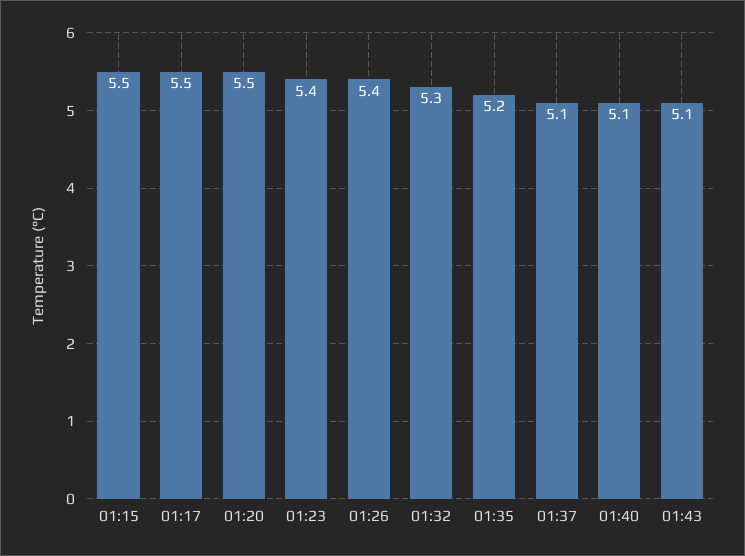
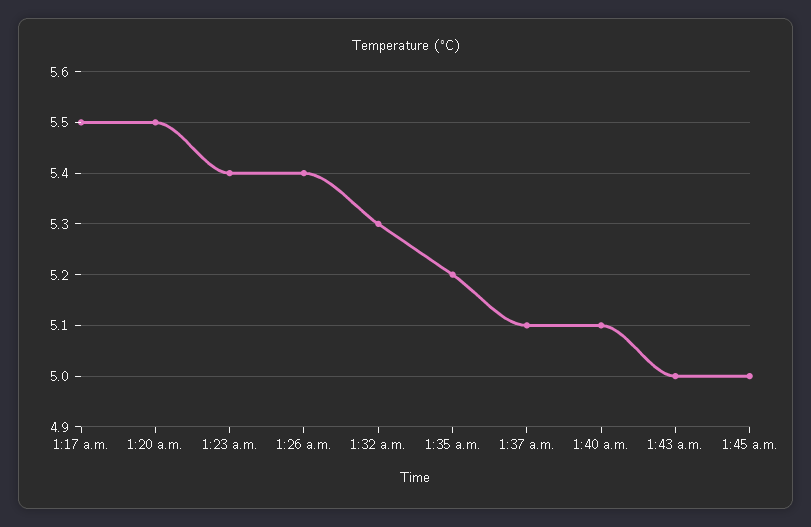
01:15: 5.5 -> none
01:43: 5.1 -> 5
1:45 a.m.: none -> 5

